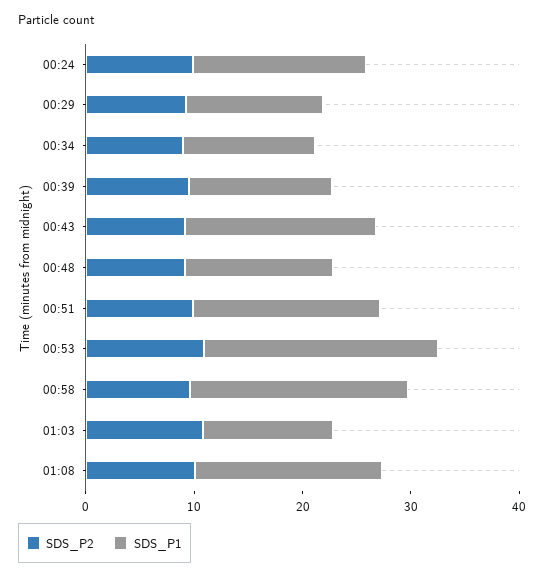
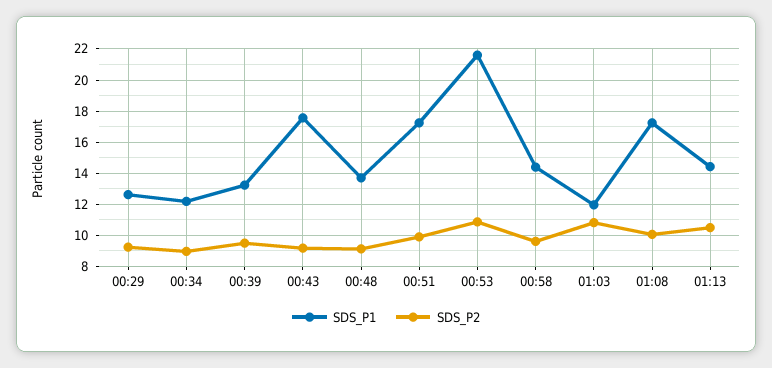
SDS_P2, 00:24: 10 -> none
SDS_P1, 00:24: 16 -> none
SDS_P1, 00:58: 20 -> 14.5
SDS_P1, 01:13: none -> 14.5
SDS_P2, 01:13: none -> 10.5

